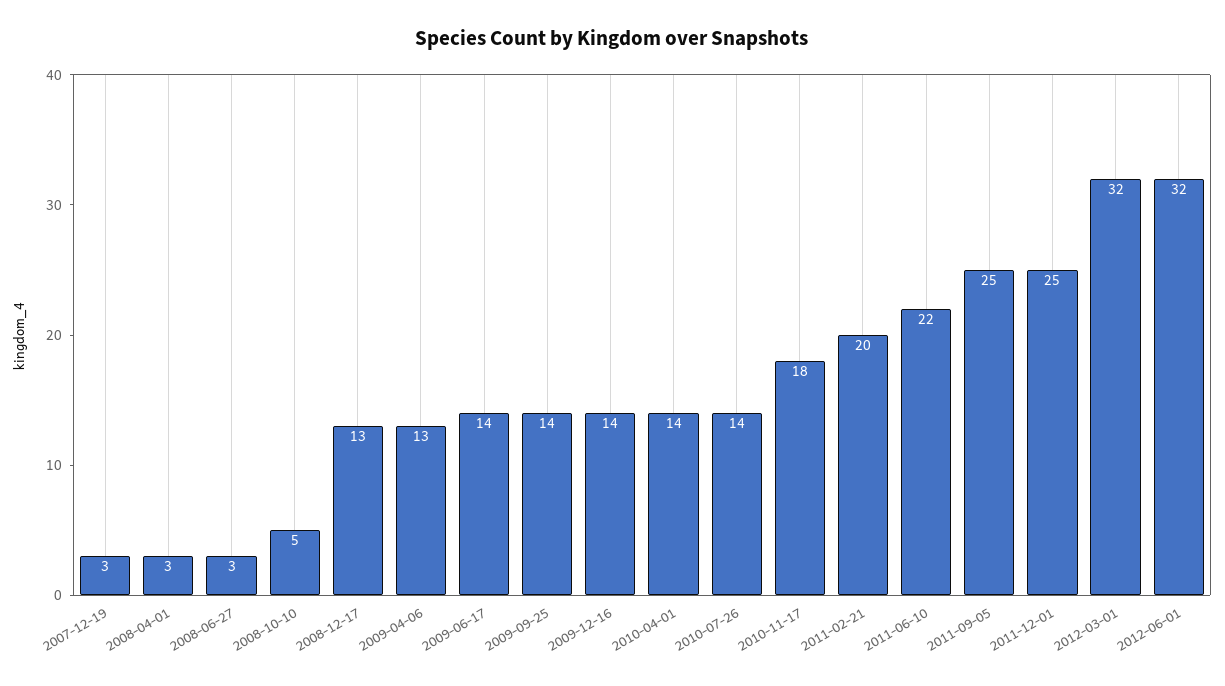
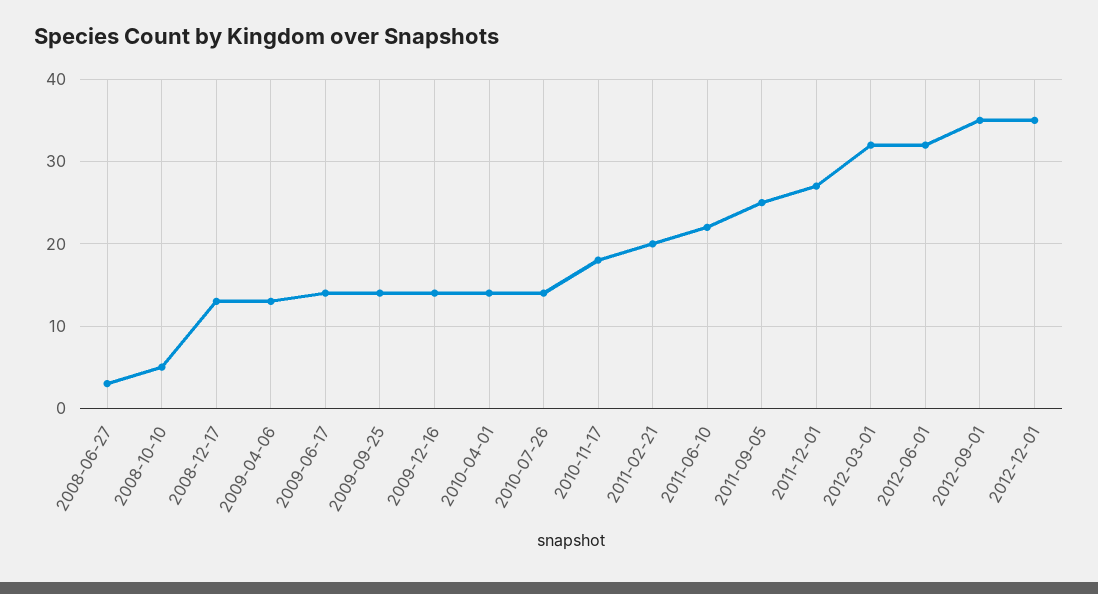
2007-12-19: 3 -> none
2008-04-01: 3 -> none
2011-12-01: 25 -> 27
2012-09-01: none -> 35
2012-12-01: none -> 35

